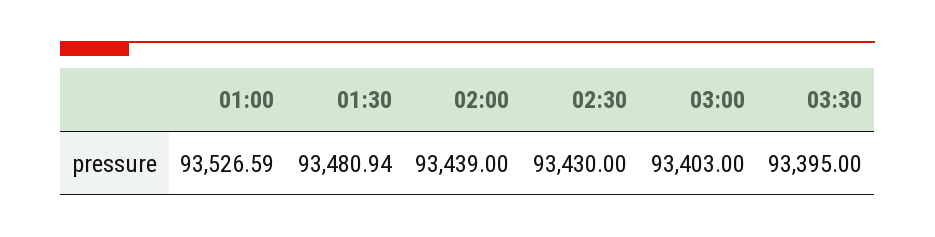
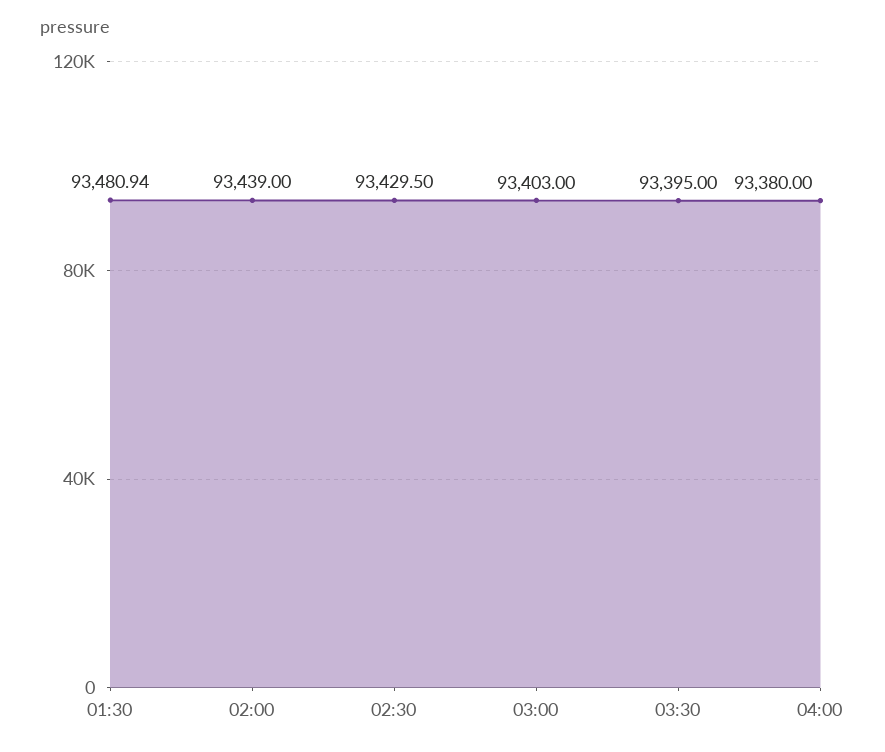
01:00: 93526.59 -> none
02:30: 93430 -> 93429.5
04:00: none -> 93380

